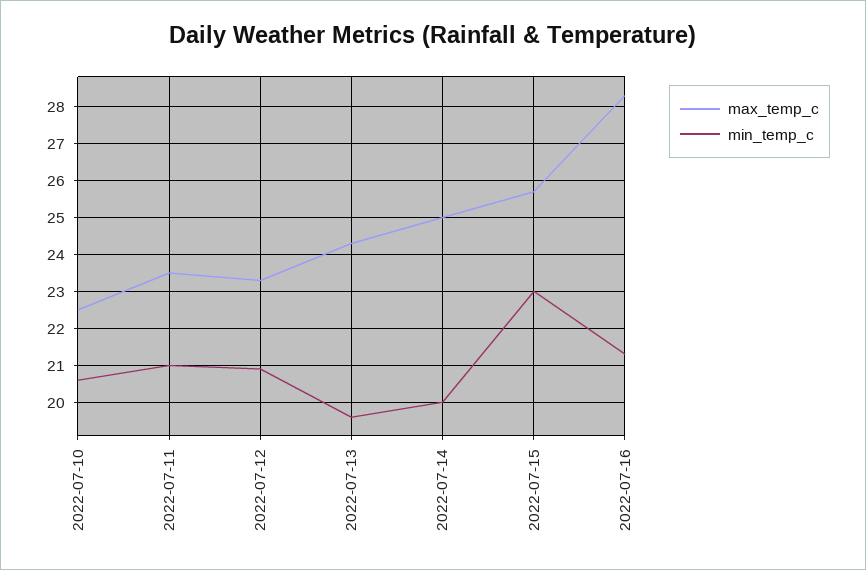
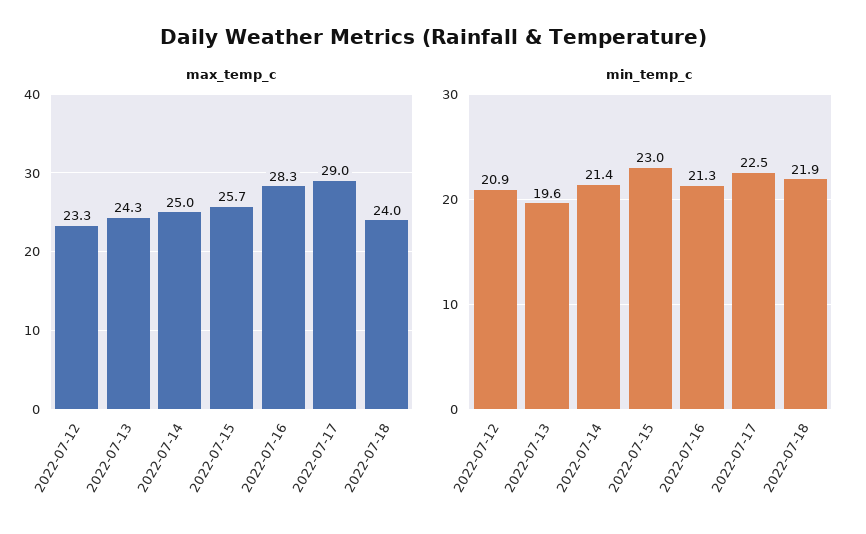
max_temp_c, 2022-07-10: 22.5 -> none
min_temp_c, 2022-07-10: 20.5 -> none
max_temp_c, 2022-07-11: 23.5 -> none
min_temp_c, 2022-07-11: 21 -> none
min_temp_c, 2022-07-14: 20 -> 21.4
max_temp_c, 2022-07-17: none -> 29
max_temp_c, 2022-07-18: none -> 24
min_temp_c, 2022-07-17: none -> 22.5
min_temp_c, 2022-07-18: none -> 21.9

